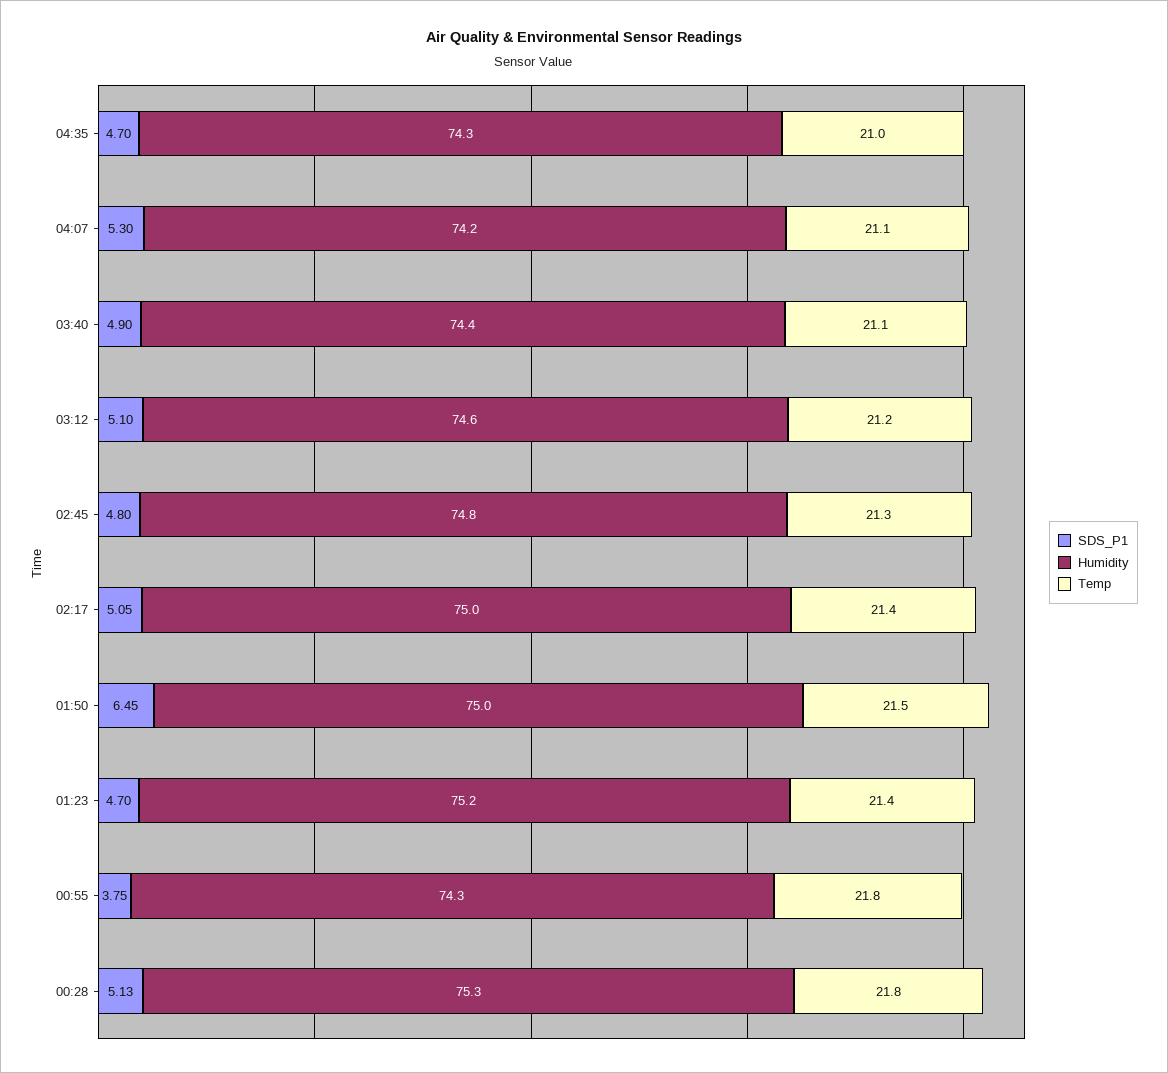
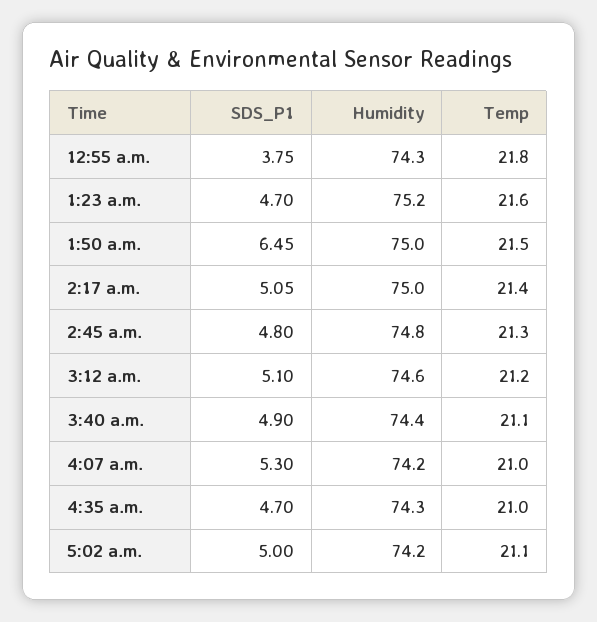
Temp, 04:07: 21.1 -> 21
Temp, 01:23: 21.4 -> 21.6
SDS_P1, 00:28: 5.13 -> none
Humidity, 00:28: 75.3 -> none
Temp, 00:28: 21.8 -> none
SDS_P1, 5:02 a.m.: none -> 5
Humidity, 5:02 a.m.: none -> 74.2
Temp, 5:02 a.m.: none -> 21.1

